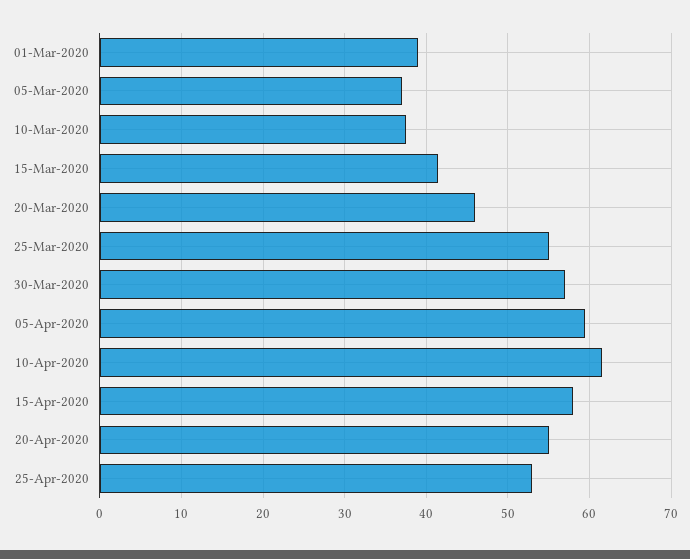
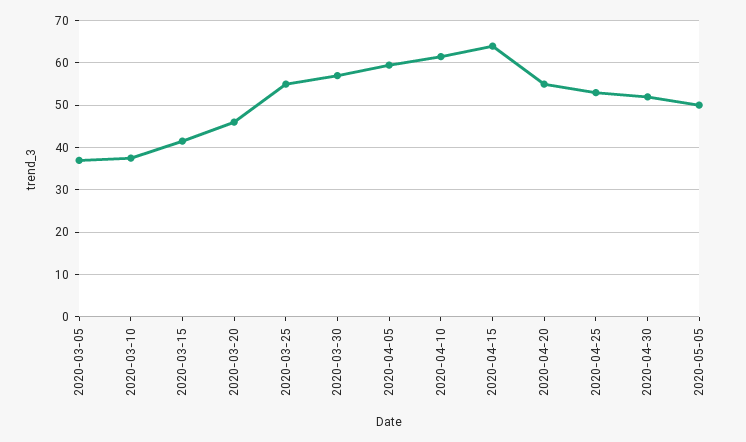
01-Mar-2020: 39 -> none
15-Apr-2020: 58 -> 64
2020-04-30: none -> 52
2020-05-05: none -> 50

